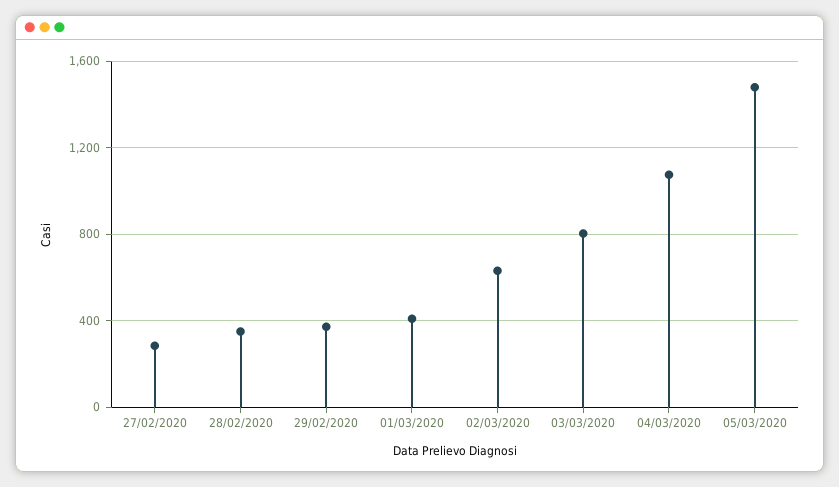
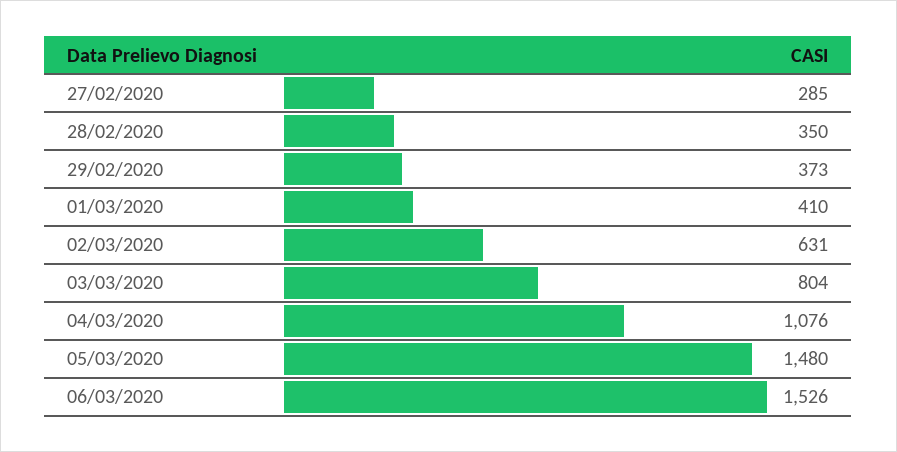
06/03/2020: none -> 1526

